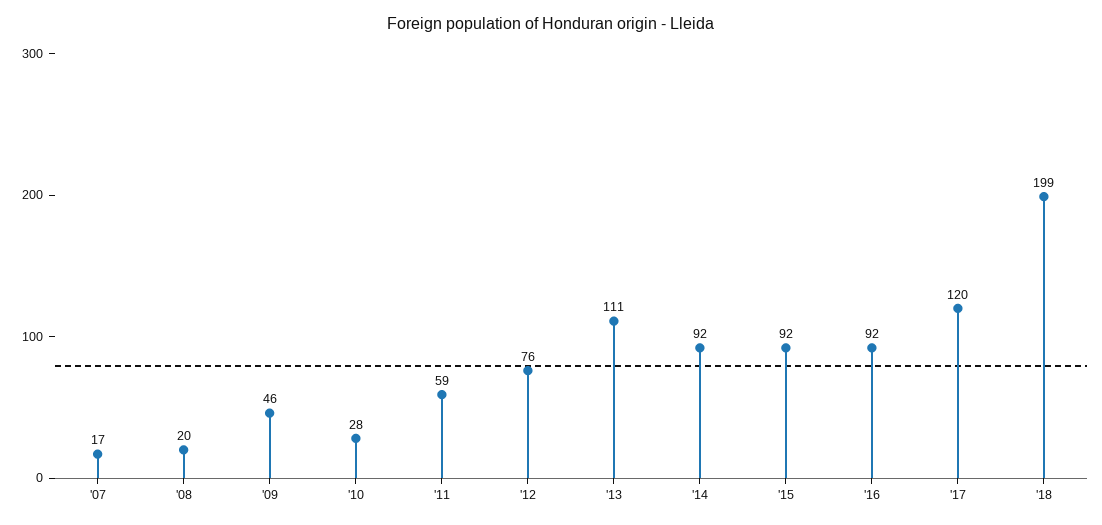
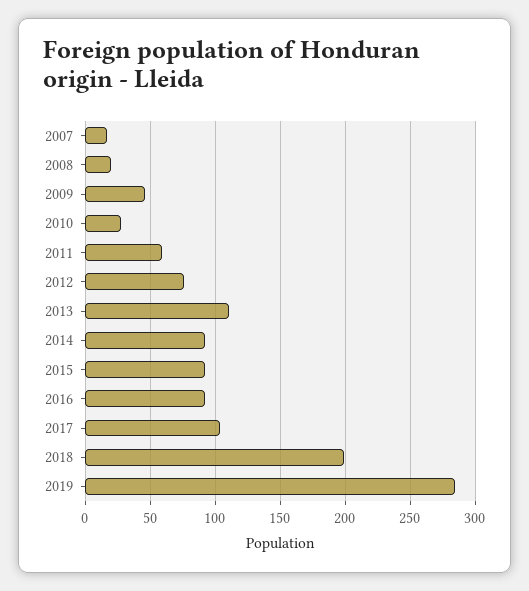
'17: 120 -> 105
2019: none -> 285

